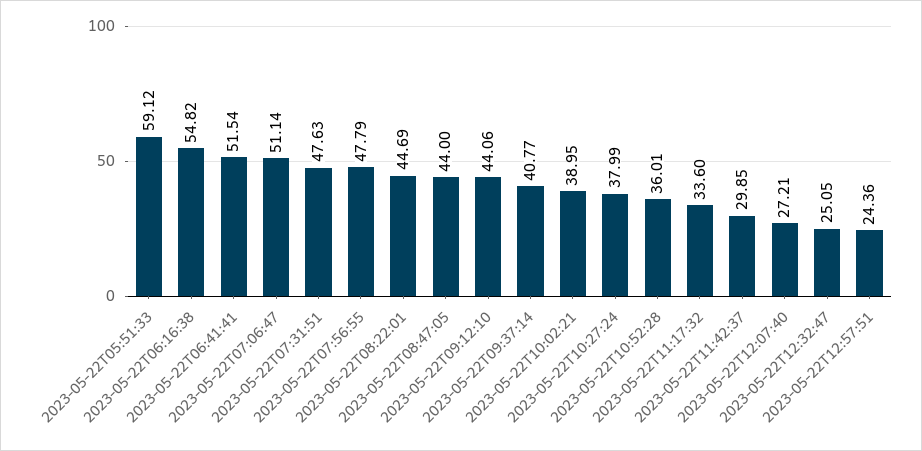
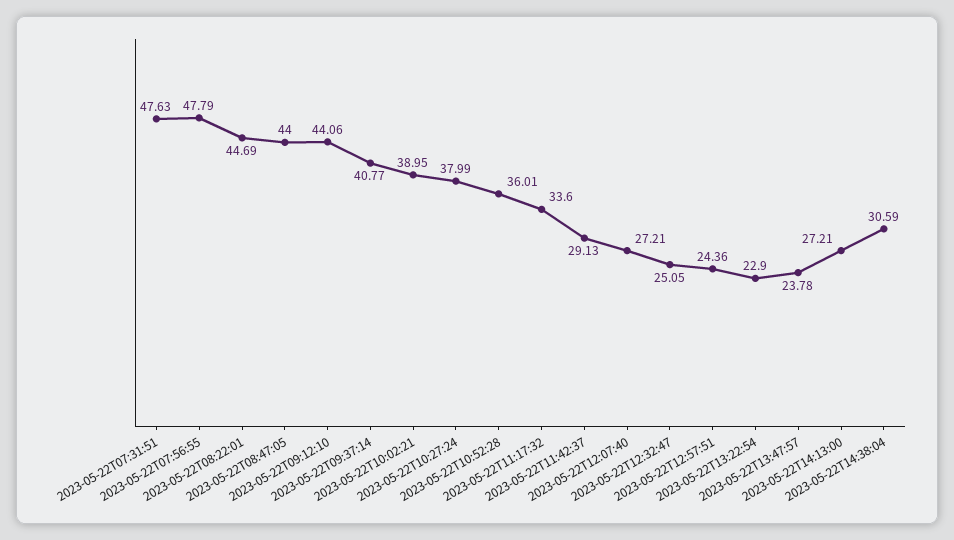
2023-05-22T05:51:33: 59.12 -> none
2023-05-22T06:16:38: 54.82 -> none
2023-05-22T06:41:41: 51.54 -> none
2023-05-22T07:06:47: 51.14 -> none
2023-05-22T11:42:37: 29.85 -> 29.13
2023-05-22T13:22:54: none -> 22.9
2023-05-22T13:47:57: none -> 23.78
2023-05-22T14:13:00: none -> 27.21
2023-05-22T14:38:04: none -> 30.59

